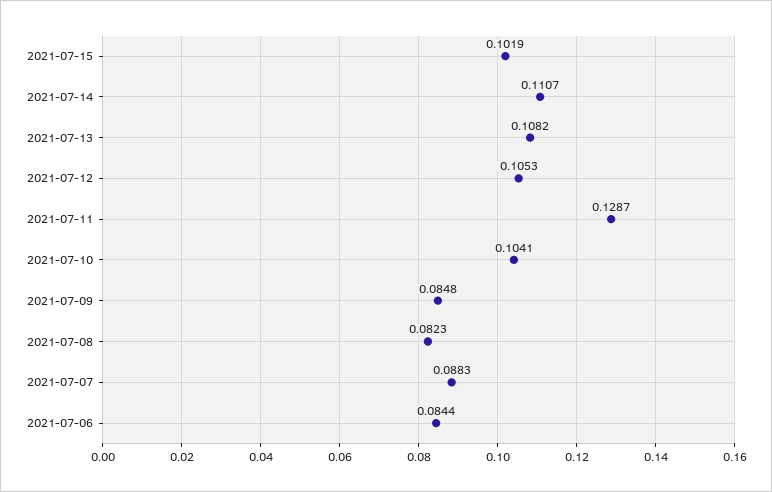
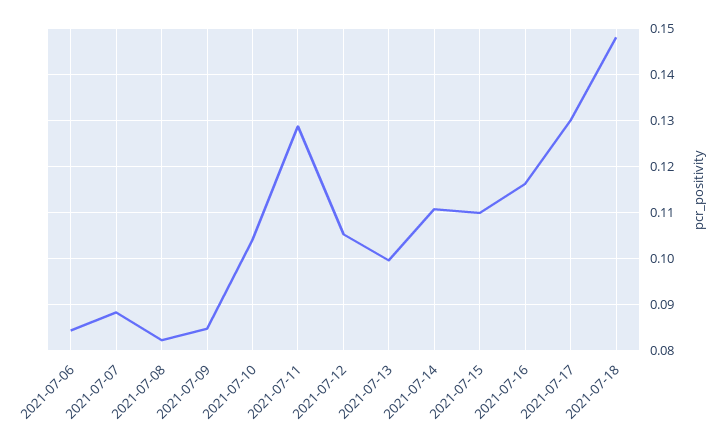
2021-07-15: 0.1019 -> 0.11
2021-07-13: 0.1082 -> 0.1
2021-07-16: none -> 0.116
2021-07-17: none -> 0.13
2021-07-18: none -> 0.148

